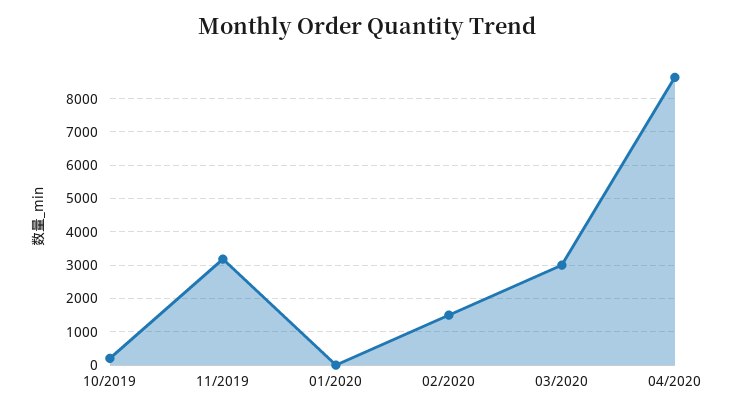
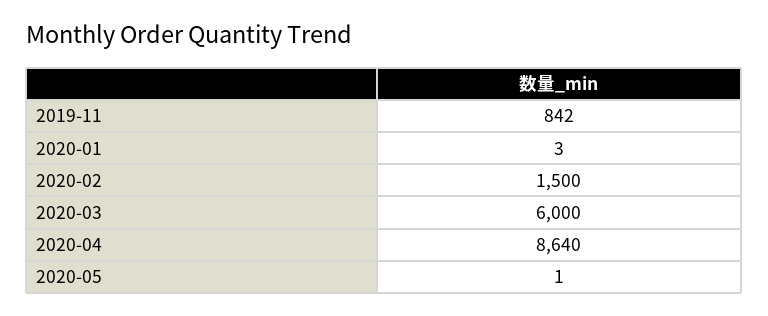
10/2019: 200 -> none
11/2019: 3200 -> 842
03/2020: 3000 -> 6000
2020-05: none -> 1

